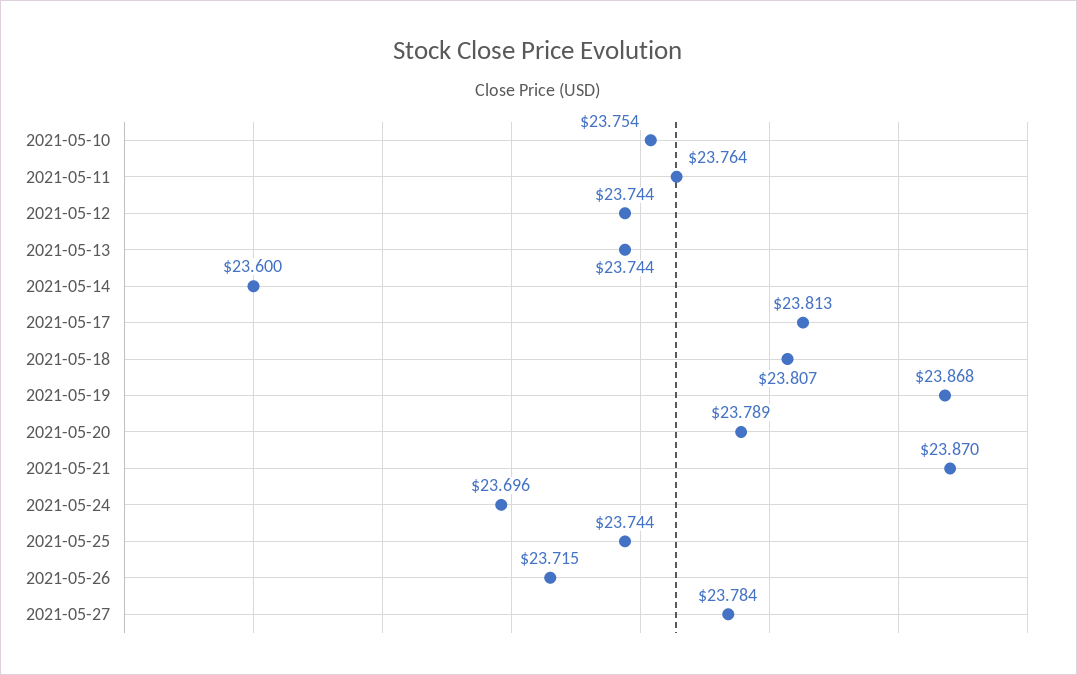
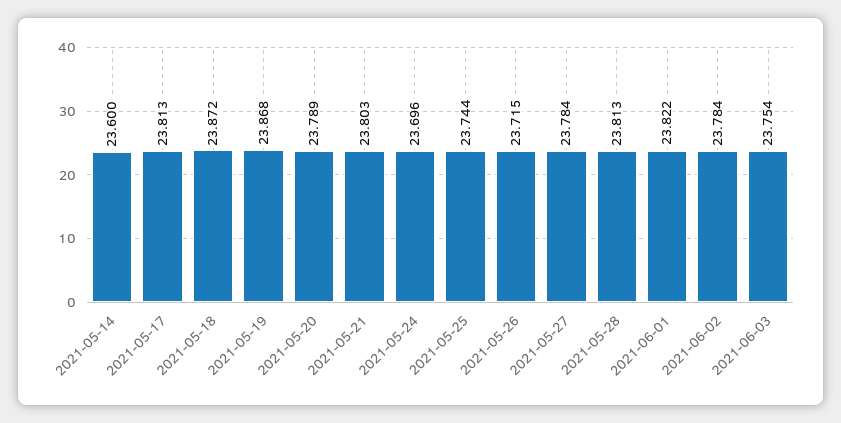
2021-05-10: 23.754 -> none
2021-05-11: 23.764 -> none
2021-05-12: 23.744 -> none
2021-05-13: 23.744 -> none
2021-05-18: 23.807 -> 23.872
2021-05-21: 23.87 -> 23.803
2021-05-28: none -> 23.813
2021-06-01: none -> 23.822
2021-06-02: none -> 23.784
2021-06-03: none -> 23.754

